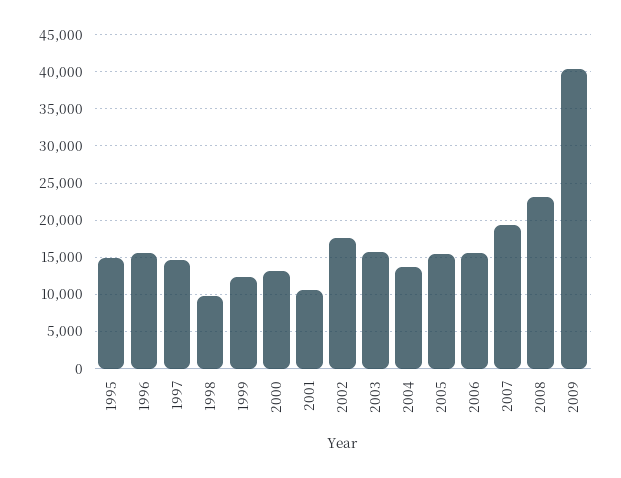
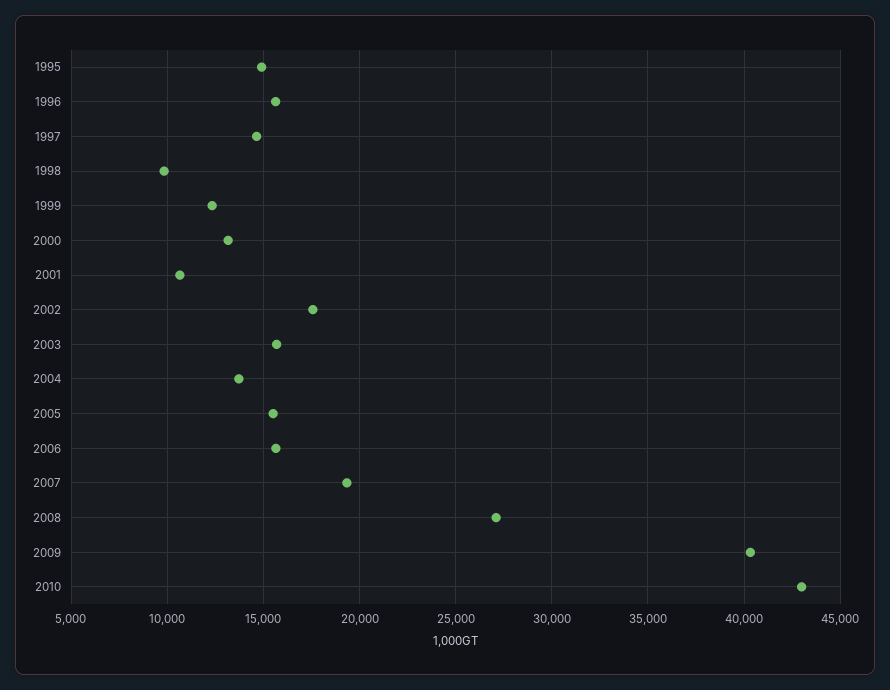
2008: 23000 -> 27000
2010: none -> 43000

